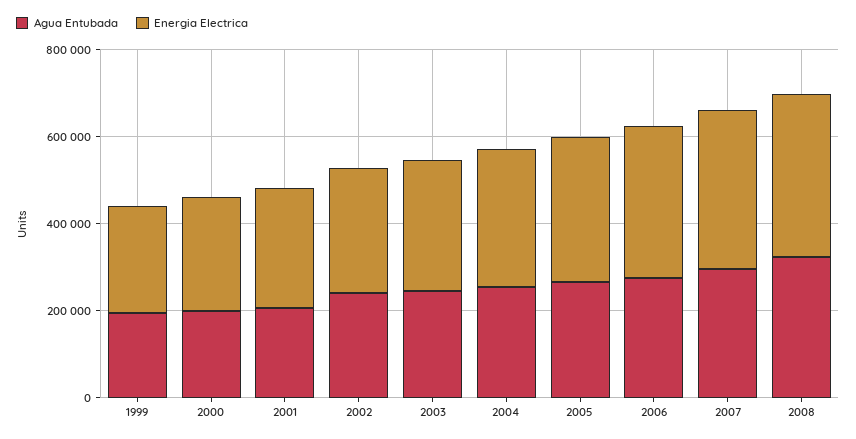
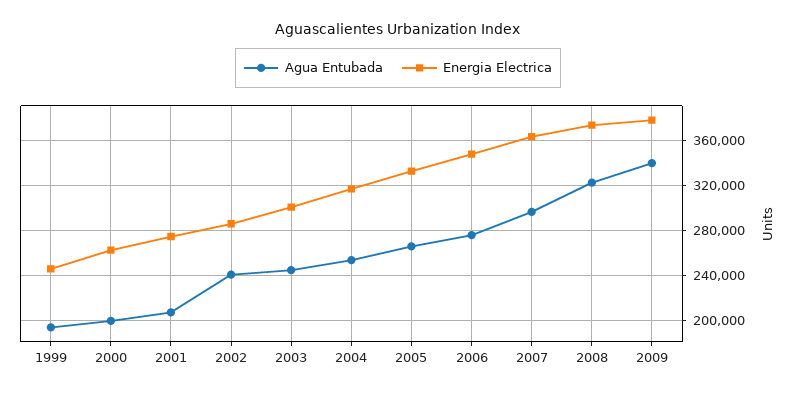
Agua Entubada, 2009: none -> 340000
Energia Electrica, 2009: none -> 380000

